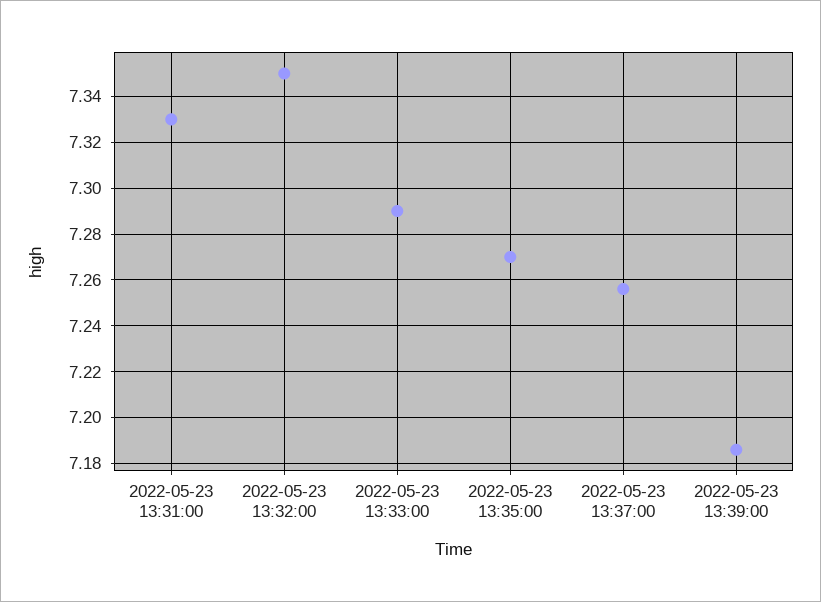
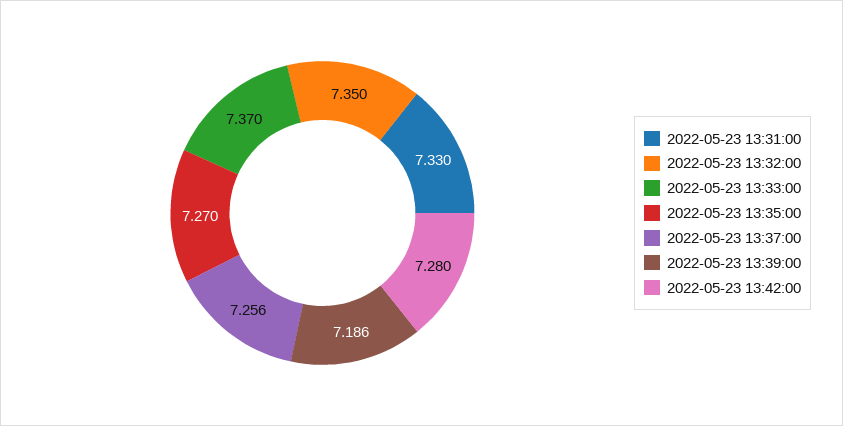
2022-05-23 13:33:00: 7.29 -> 7.37
2022-05-23 13:42:00: none -> 7.28

